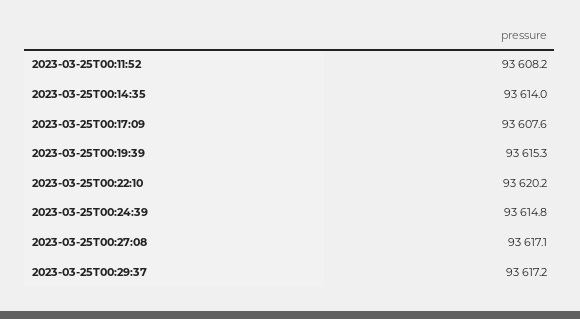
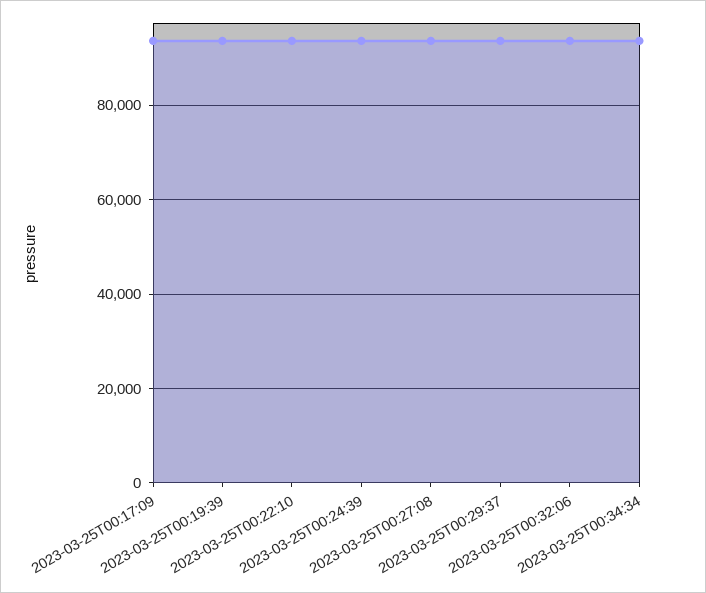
2023-03-25T00:11:52: 93608.2 -> none
2023-03-25T00:14:35: 93614 -> none
2023-03-25T00:32:06: none -> 94000
2023-03-25T00:34:34: none -> 94000

